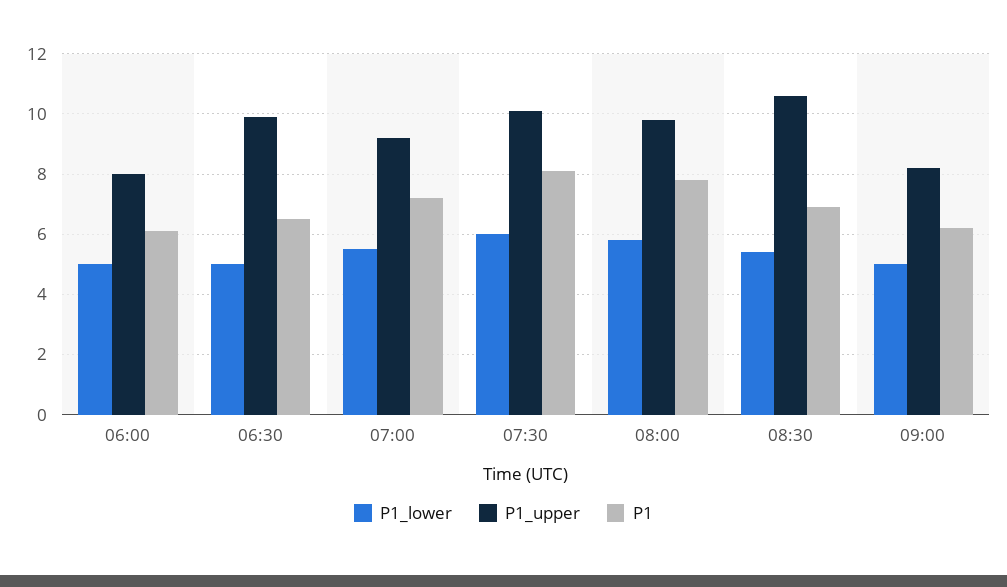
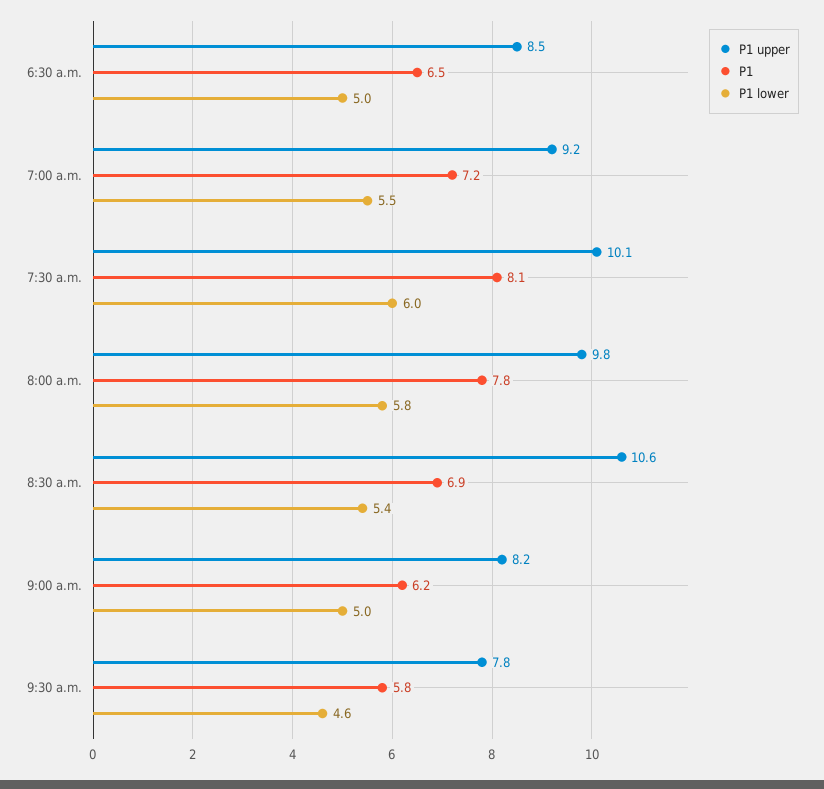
P1_lower, 06:00: 5 -> none
P1_upper, 06:00: 8 -> none
P1, 06:00: 6 -> none
P1_upper, 06:30: 10 -> 8.5
P1_upper, 9:30 a.m.: none -> 7.8
P1, 9:30 a.m.: none -> 5.8
P1_lower, 9:30 a.m.: none -> 4.6

